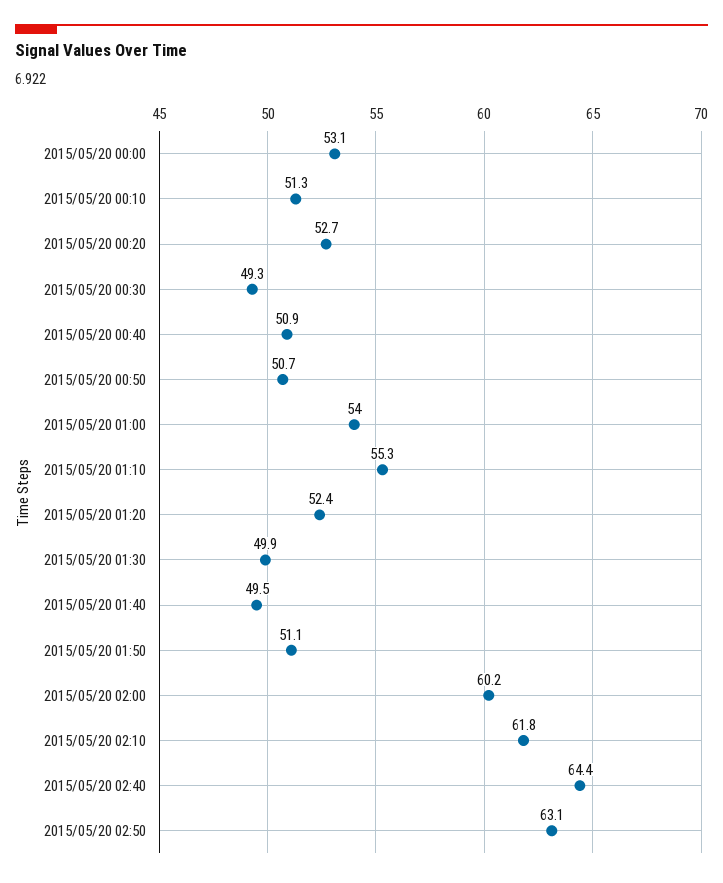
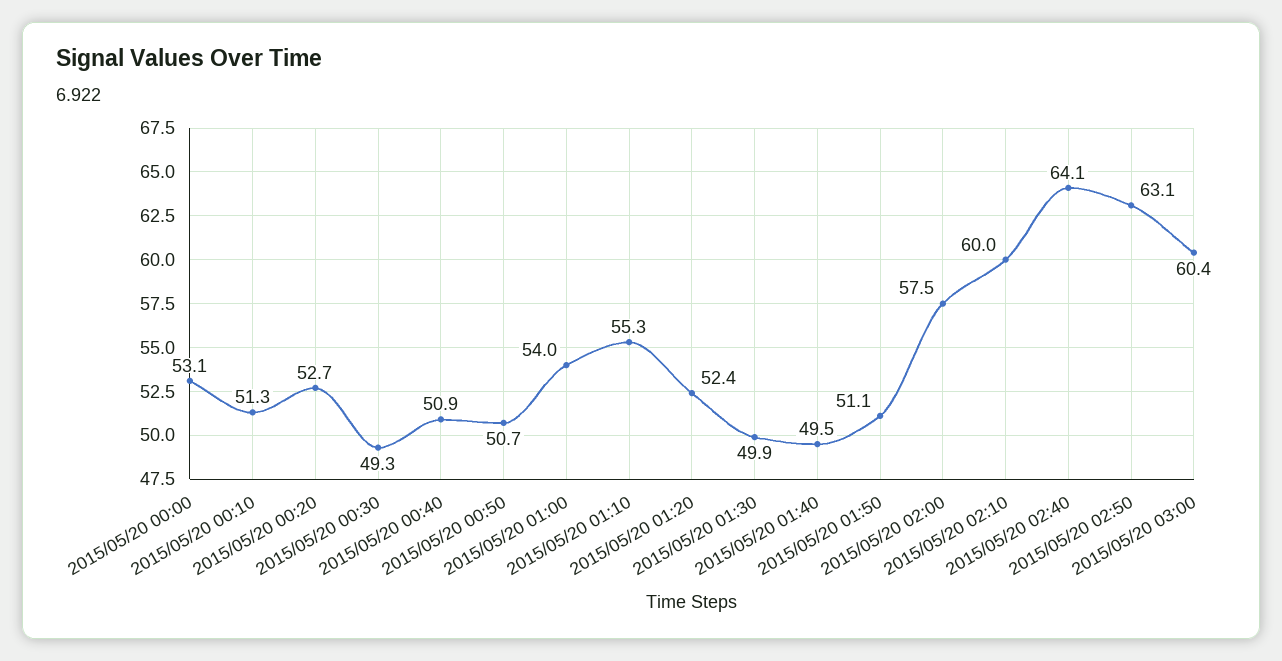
2015/05/20 02:00: 60.2 -> 57.5
2015/05/20 02:10: 61.8 -> 60
2015/05/20 02:40: 64.4 -> 64.1
2015/05/20 03:00: none -> 60.4

